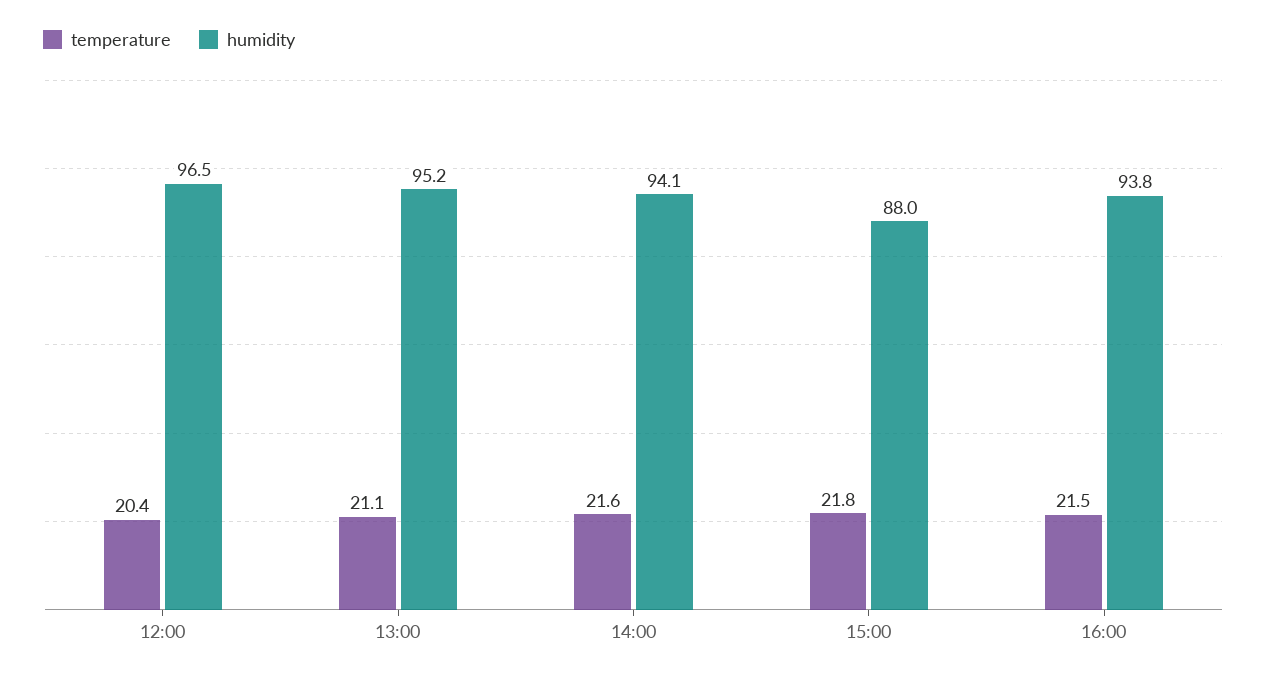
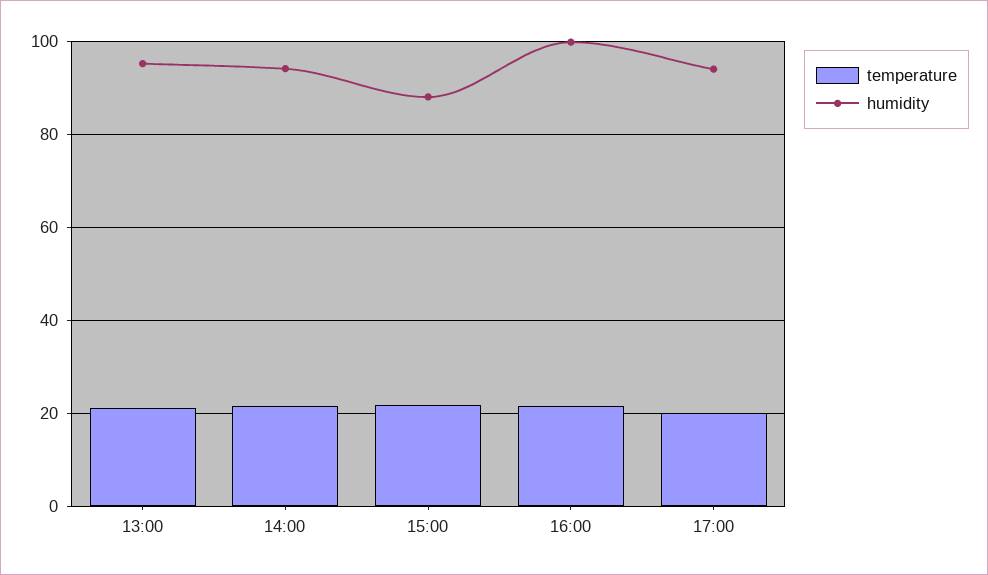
temperature, 12:00: 20.4 -> none
humidity, 12:00: 96.5 -> none
humidity, 16:00: 93.8 -> 100
temperature, 17:00: none -> 20
humidity, 17:00: none -> 94

